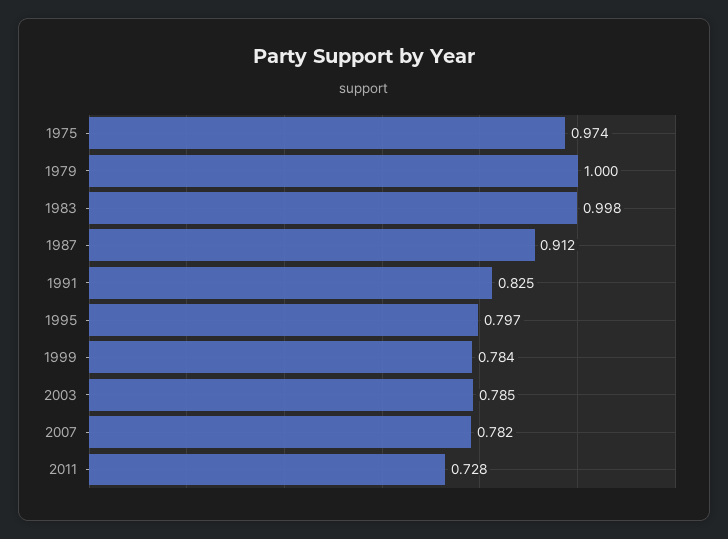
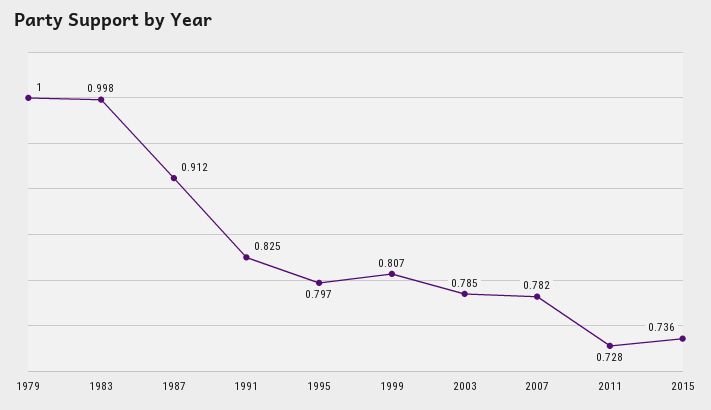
1975: 0.974 -> none
1999: 0.784 -> 0.807
2015: none -> 0.736

